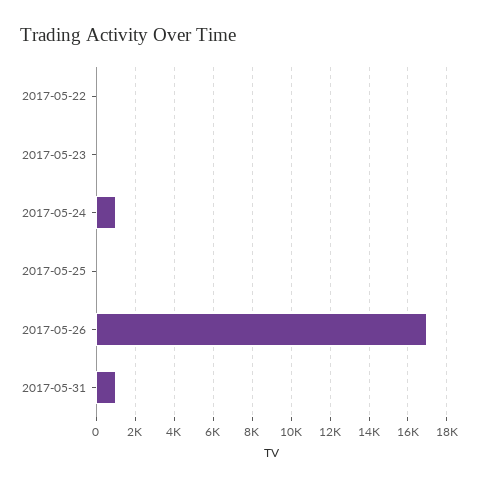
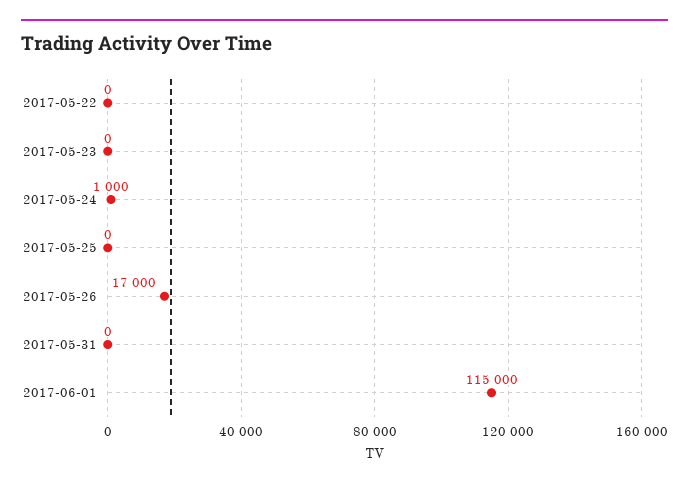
2017-05-31: 1000 -> 0
2017-06-01: none -> 115000

